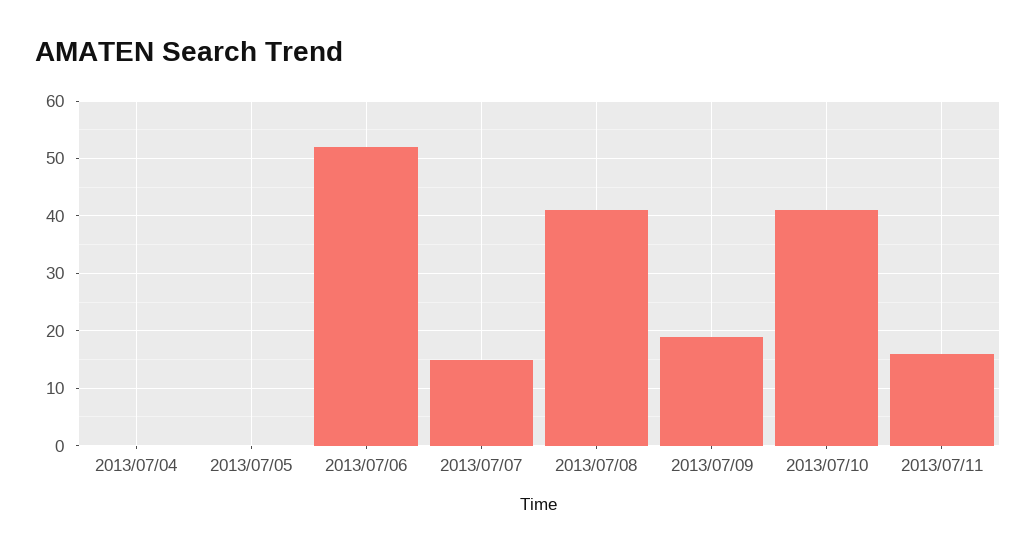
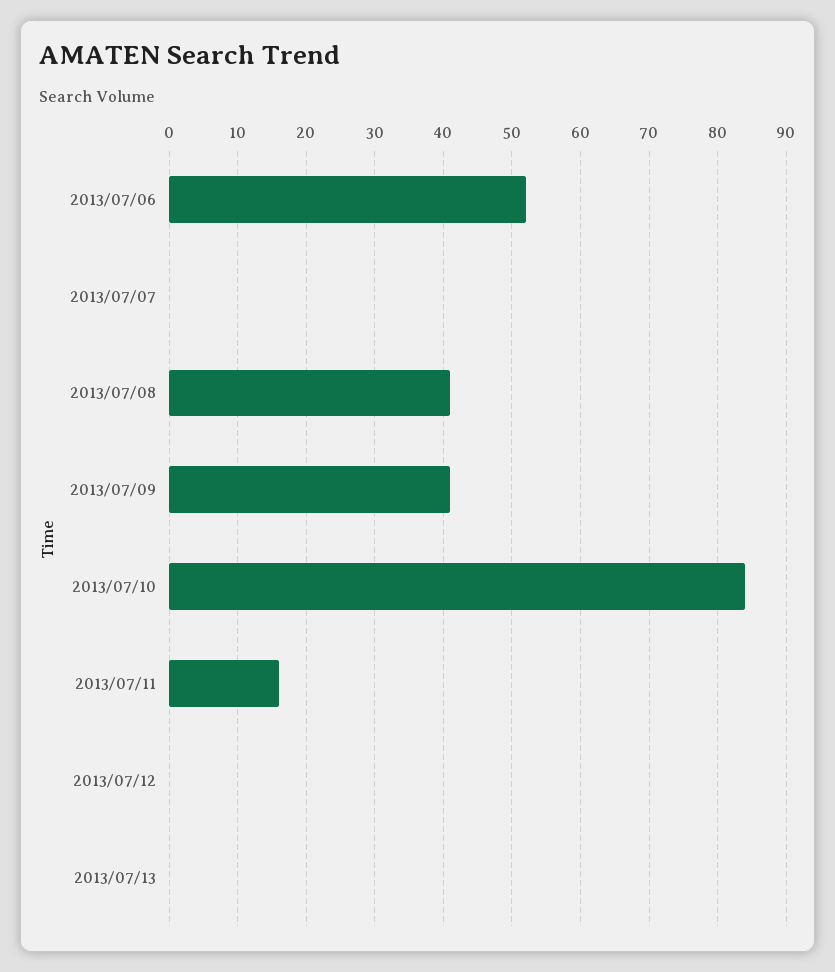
2013/07/04: 0 -> none
2013/07/05: 0 -> none
2013/07/07: 15 -> 0
2013/07/09: 20 -> 41
2013/07/10: 40 -> 84
2013/07/12: none -> 0
2013/07/13: none -> 0

